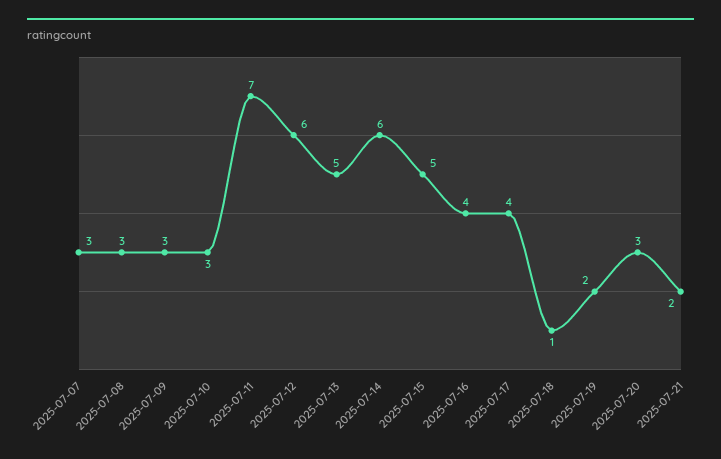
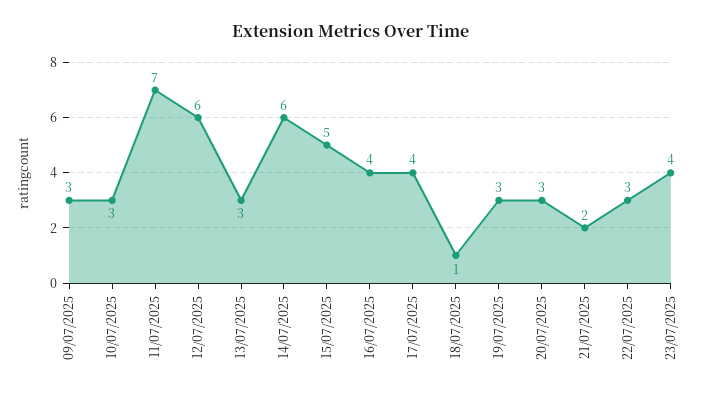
2025-07-07: 3 -> none
2025-07-08: 3 -> none
2025-07-13: 5 -> 3
2025-07-19: 2 -> 3
22/07/2025: none -> 3
23/07/2025: none -> 4

